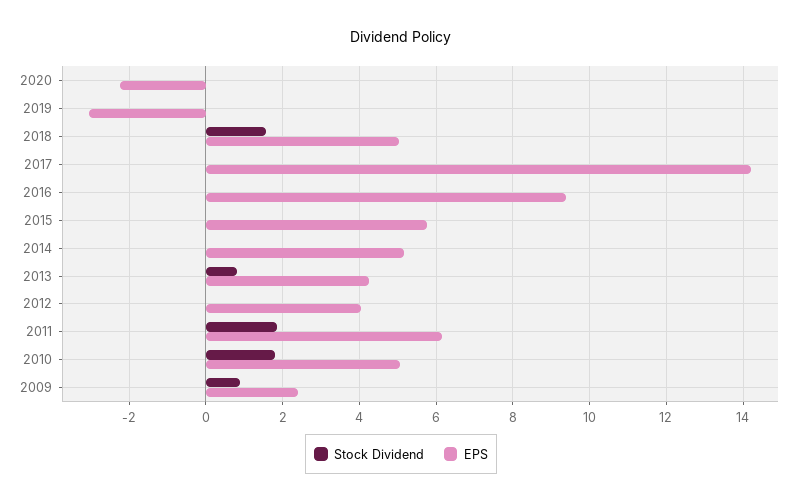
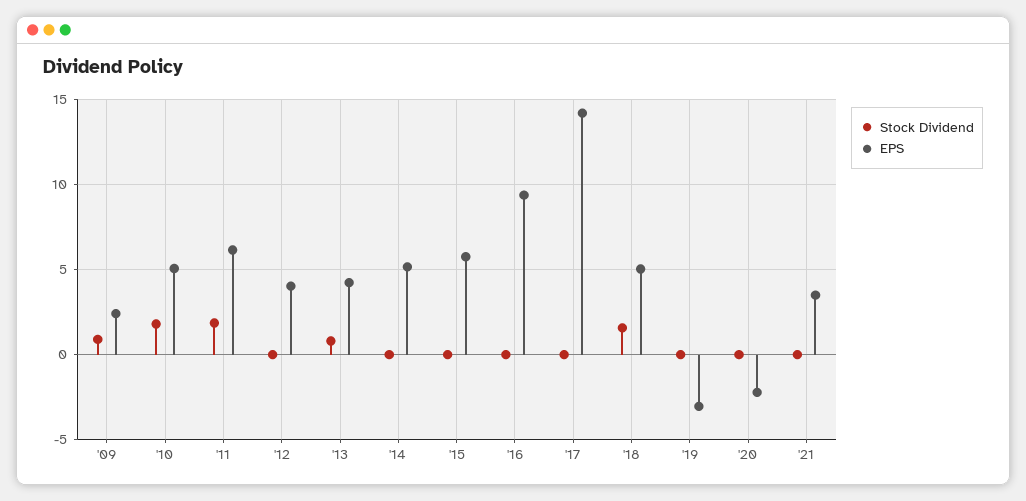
Stock Dividend, '21: none -> 0
EPS, '21: none -> 3.5

